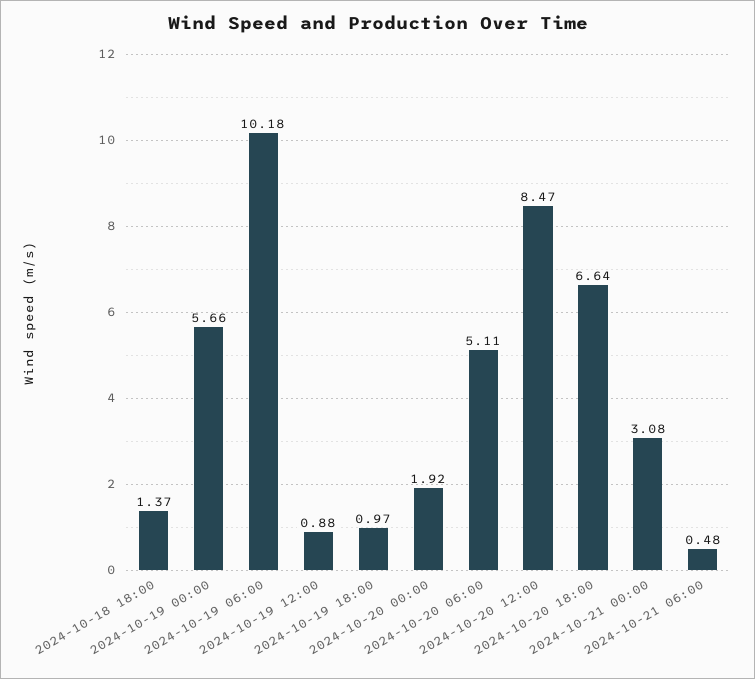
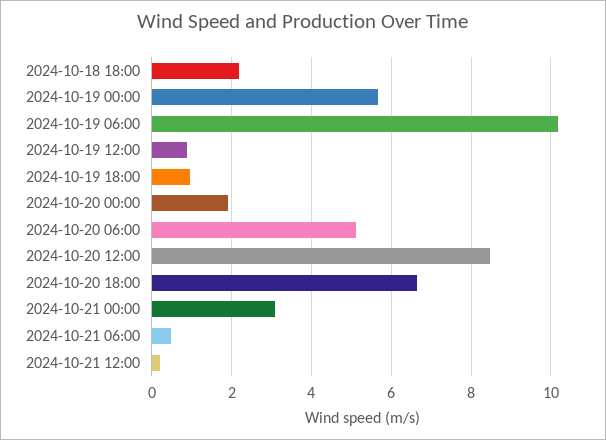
2024-10-18 18:00: 1.37 -> 2.2
2024-10-21 12:00: none -> 0.2

